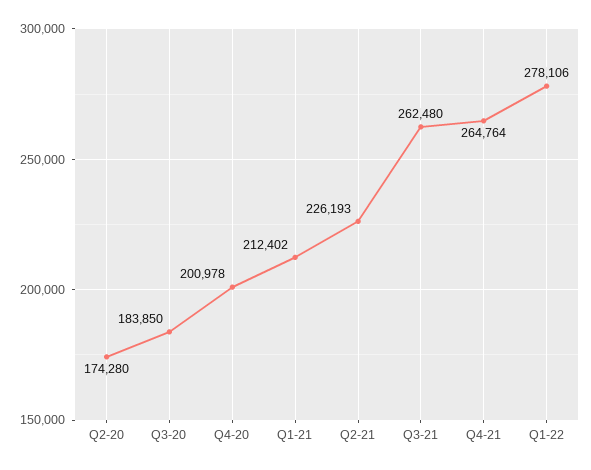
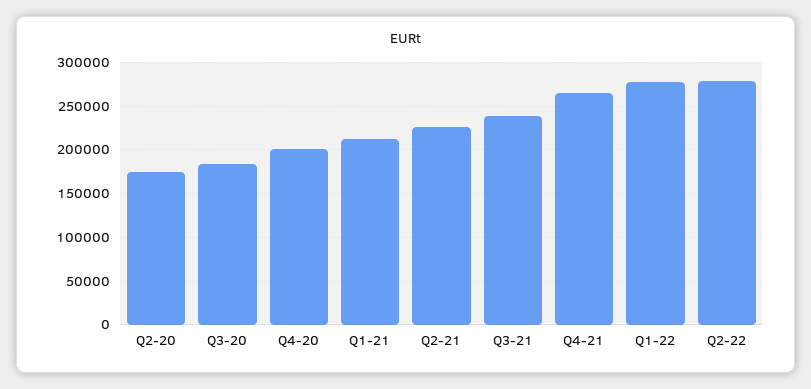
Q3-21: 262480 -> 240000
Q2-22: none -> 280000

